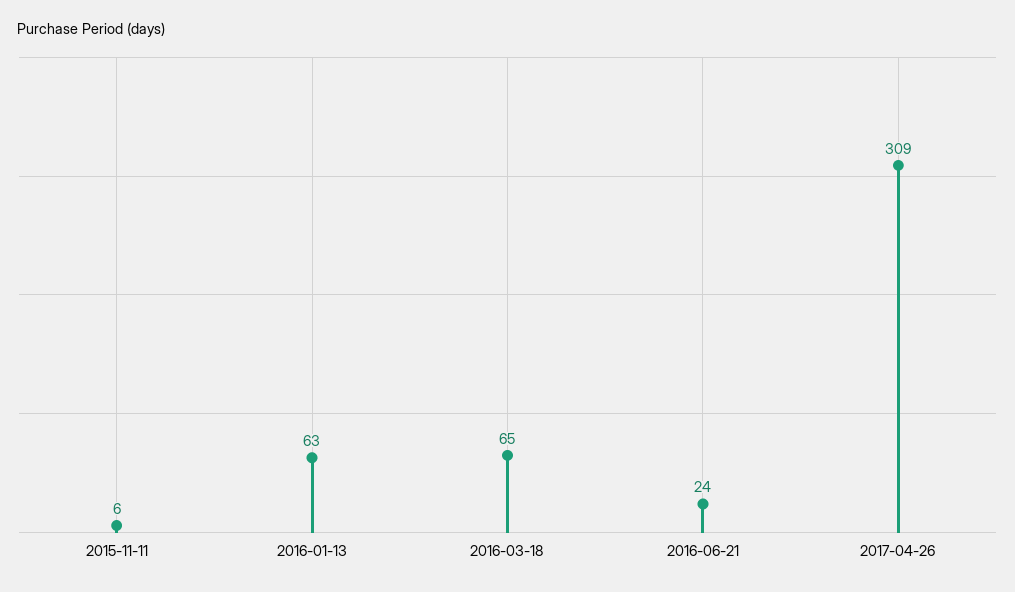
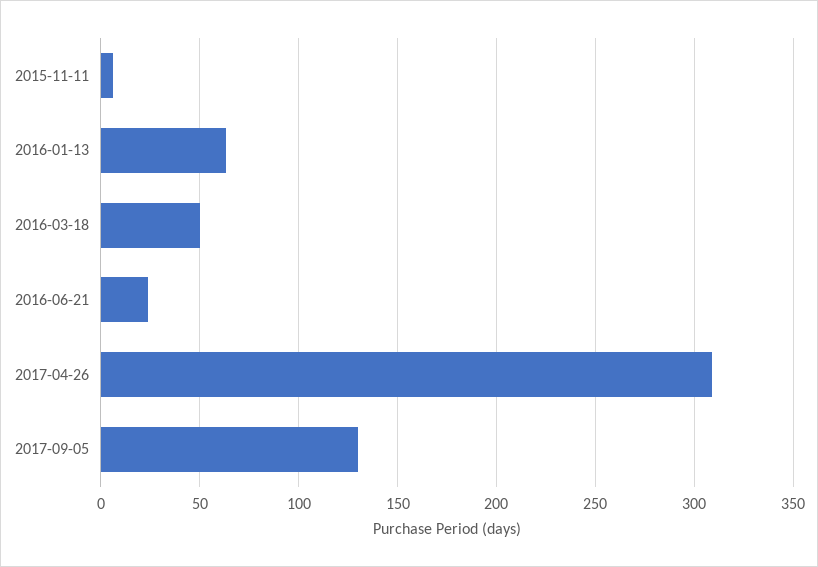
2016-03-18: 65 -> 50
2017-09-05: none -> 130

